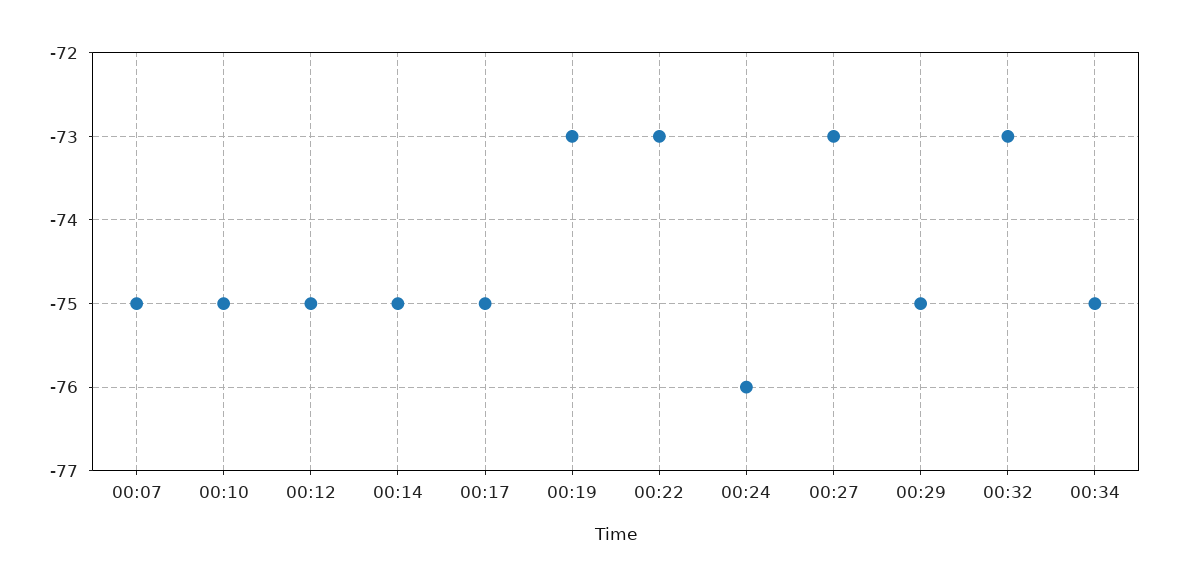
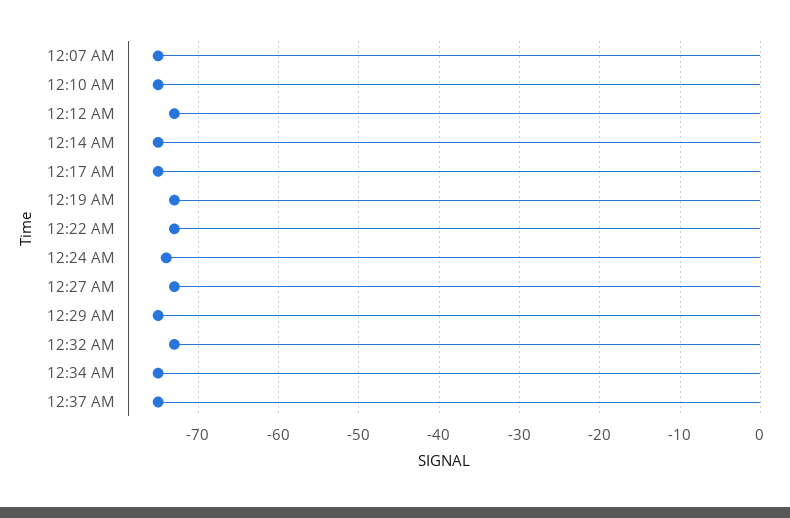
00:12: -75 -> -73
00:24: -76 -> -74
12:37 AM: none -> -75

